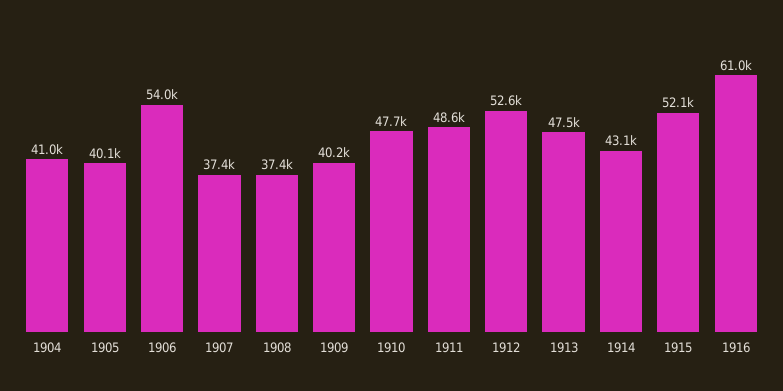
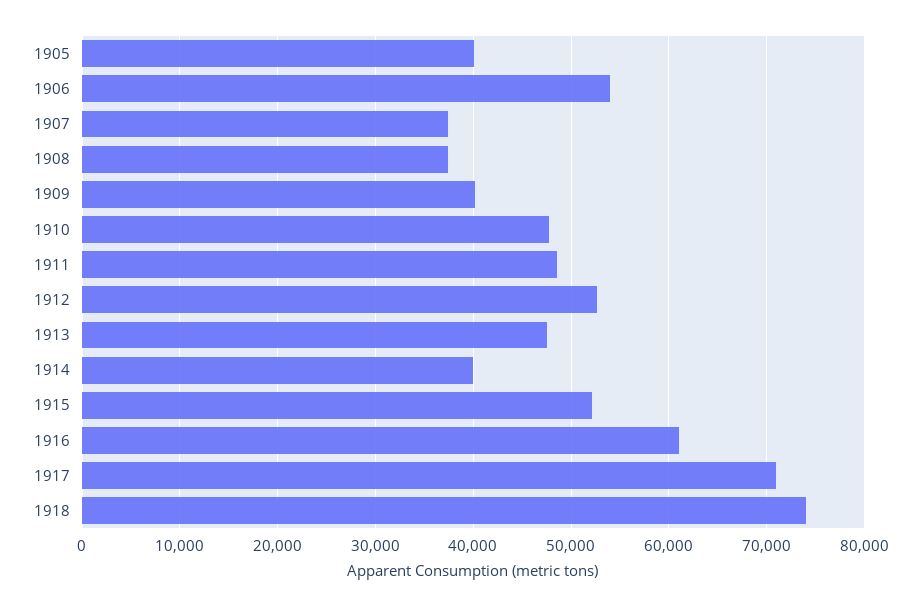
1904: 41000 -> none
1914: 43100 -> 40000
1917: none -> 71000
1918: none -> 74000

